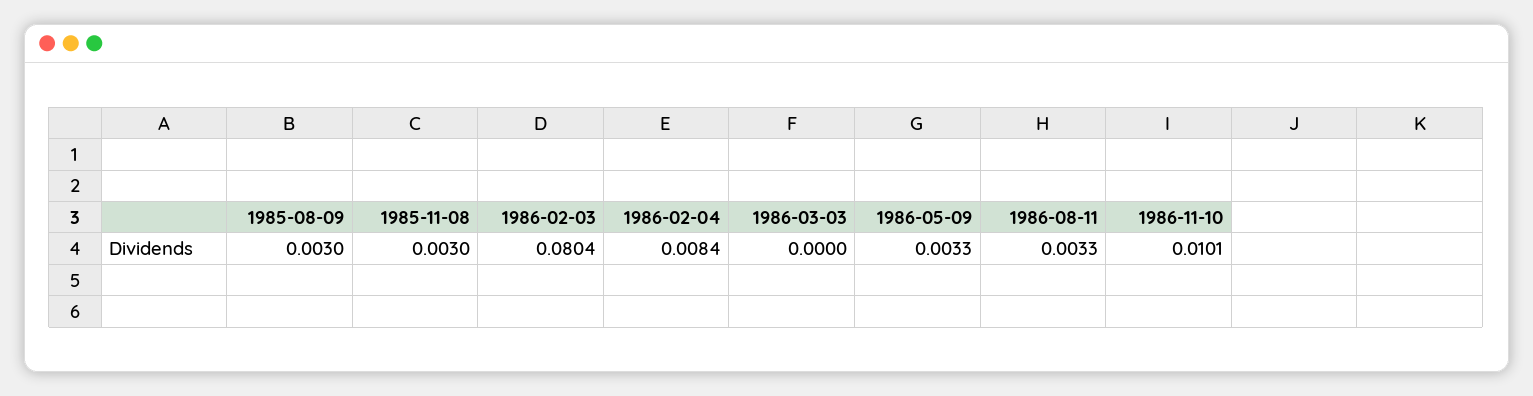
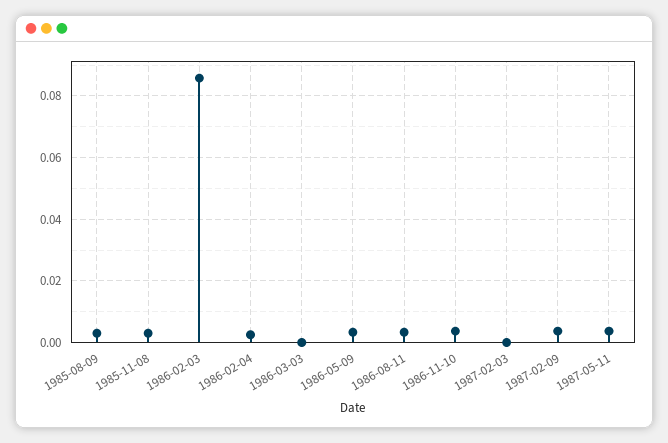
1986-02-03: 0.0804 -> 0.086
1986-02-04: 0.0084 -> 0.002
1986-11-10: 0.0101 -> 0.004
1987-02-03: none -> 0
1987-02-09: none -> 0.004
1987-05-11: none -> 0.004

